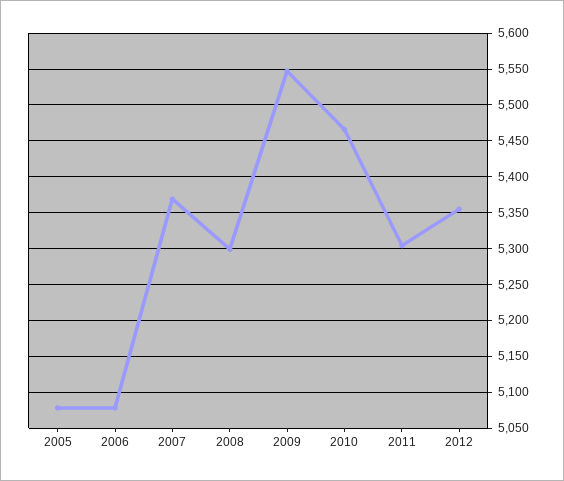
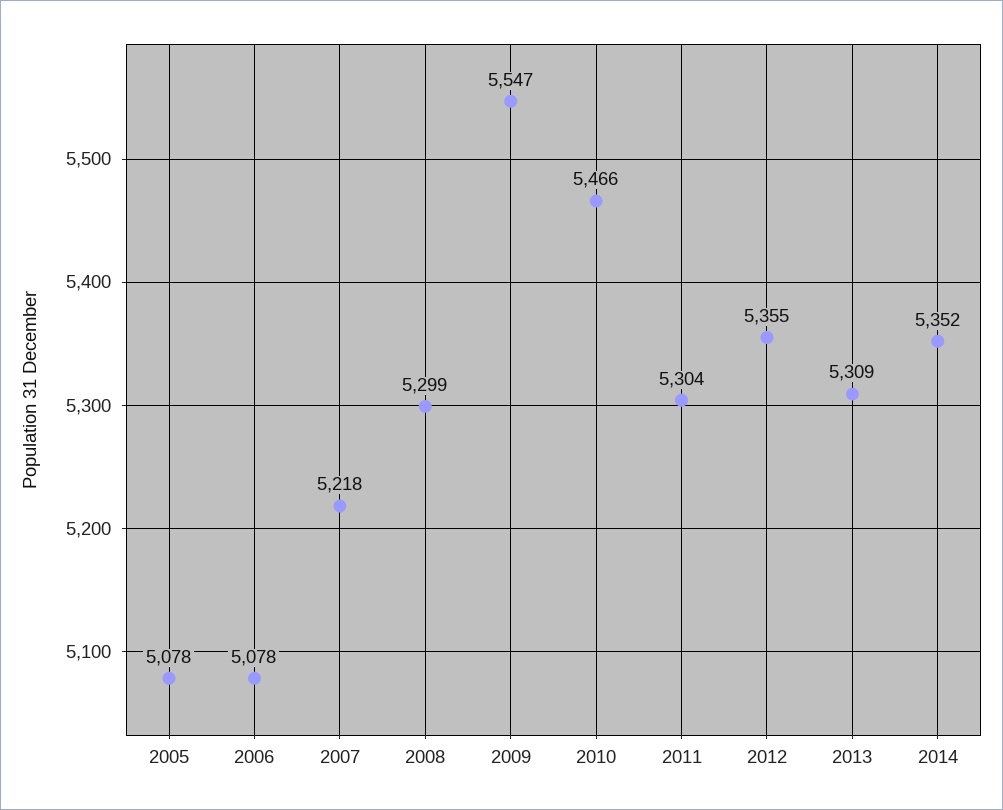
2007: 5370 -> 5218
2013: none -> 5309
2014: none -> 5352

